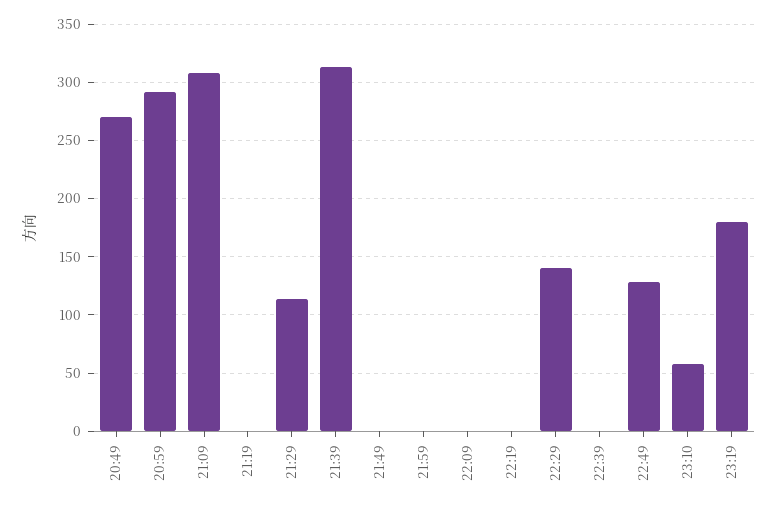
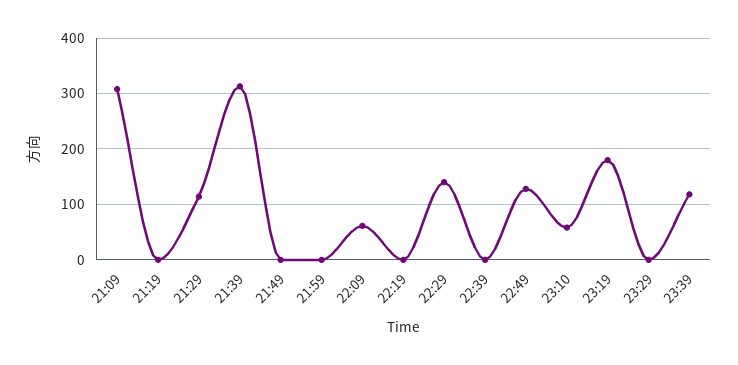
20:49: 270 -> none
20:59: 290 -> none
22:09: 0 -> 60
23:29: none -> 0
23:39: none -> 120

